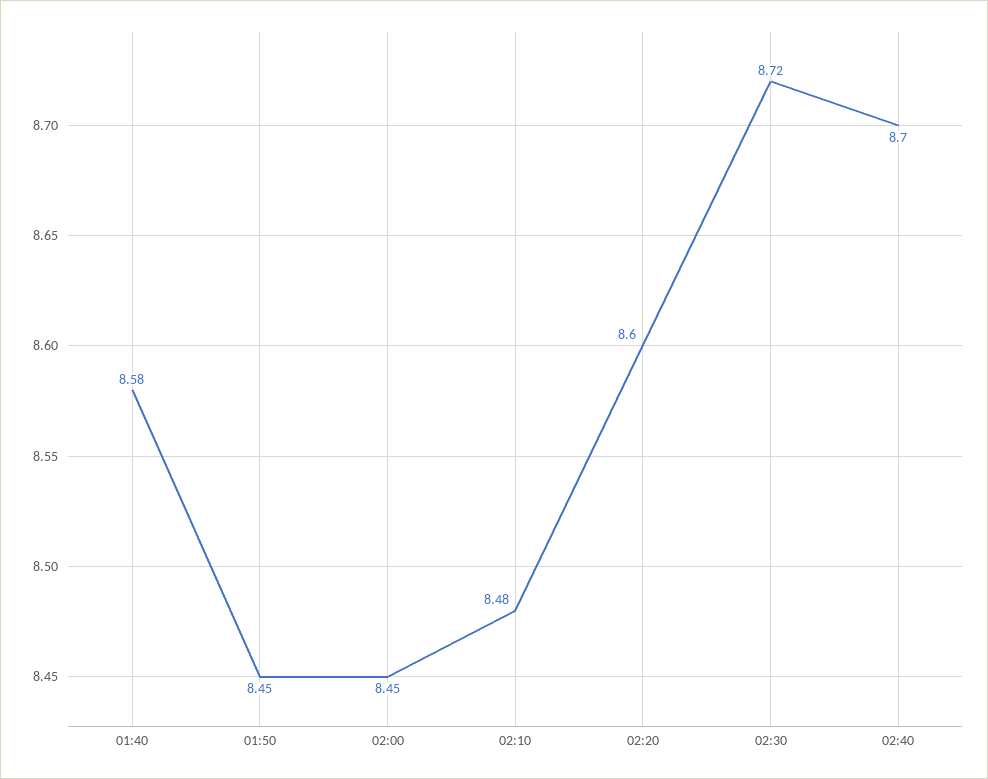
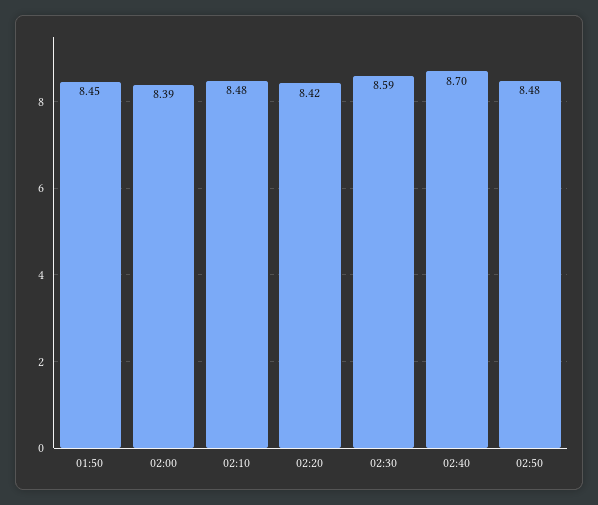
01:40: 8.58 -> none
02:00: 8.45 -> 8.39
02:20: 8.6 -> 8.42
02:30: 8.72 -> 8.59
02:50: none -> 8.48

